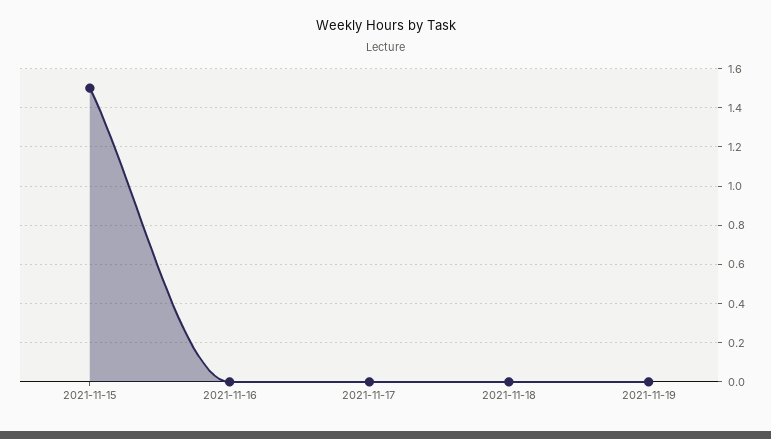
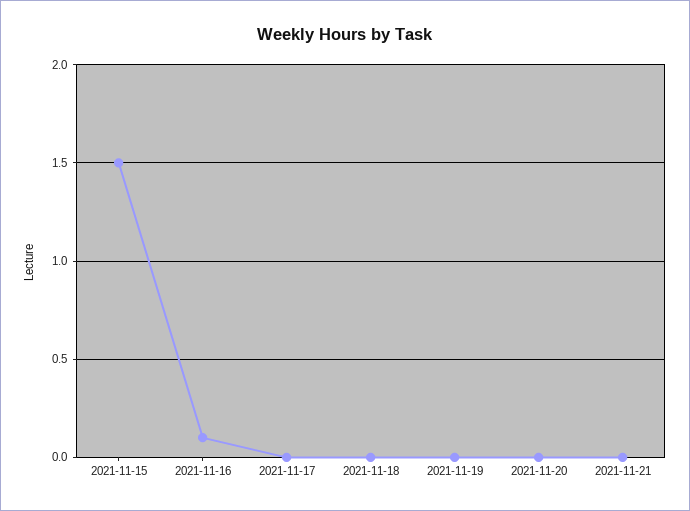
2021-11-16: 0 -> 0.1
2021-11-20: none -> 0
2021-11-21: none -> 0

